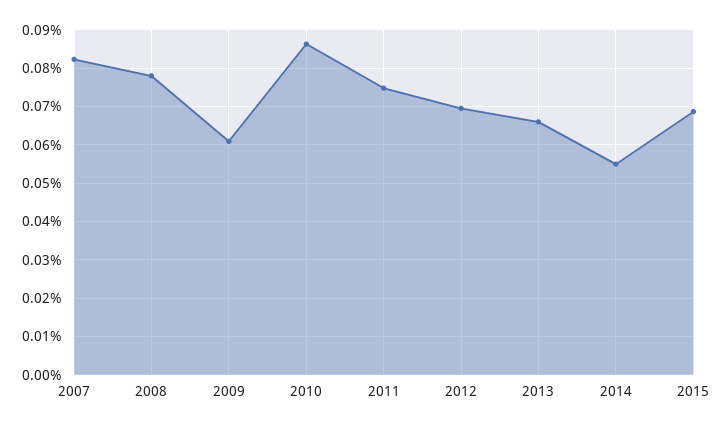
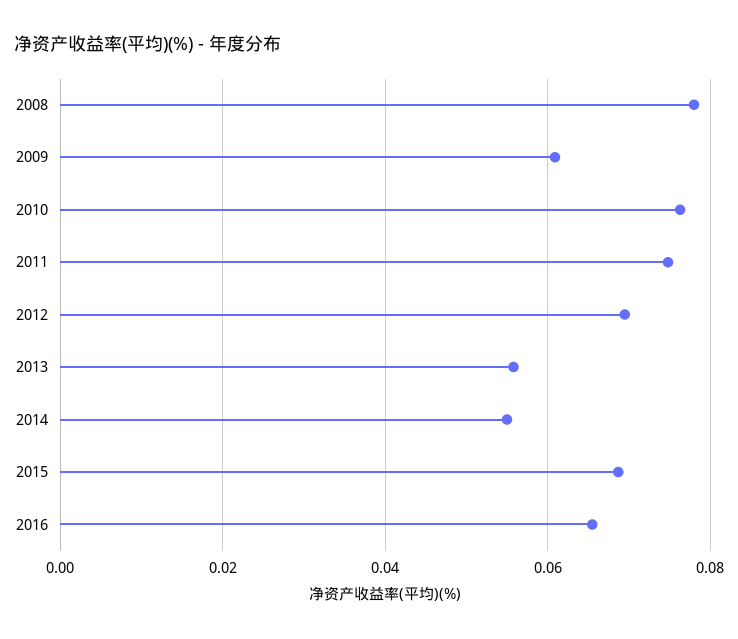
2007: 0.082 -> none
2010: 0.086 -> 0.076
2013: 0.066 -> 0.056
2016: none -> 0.066

